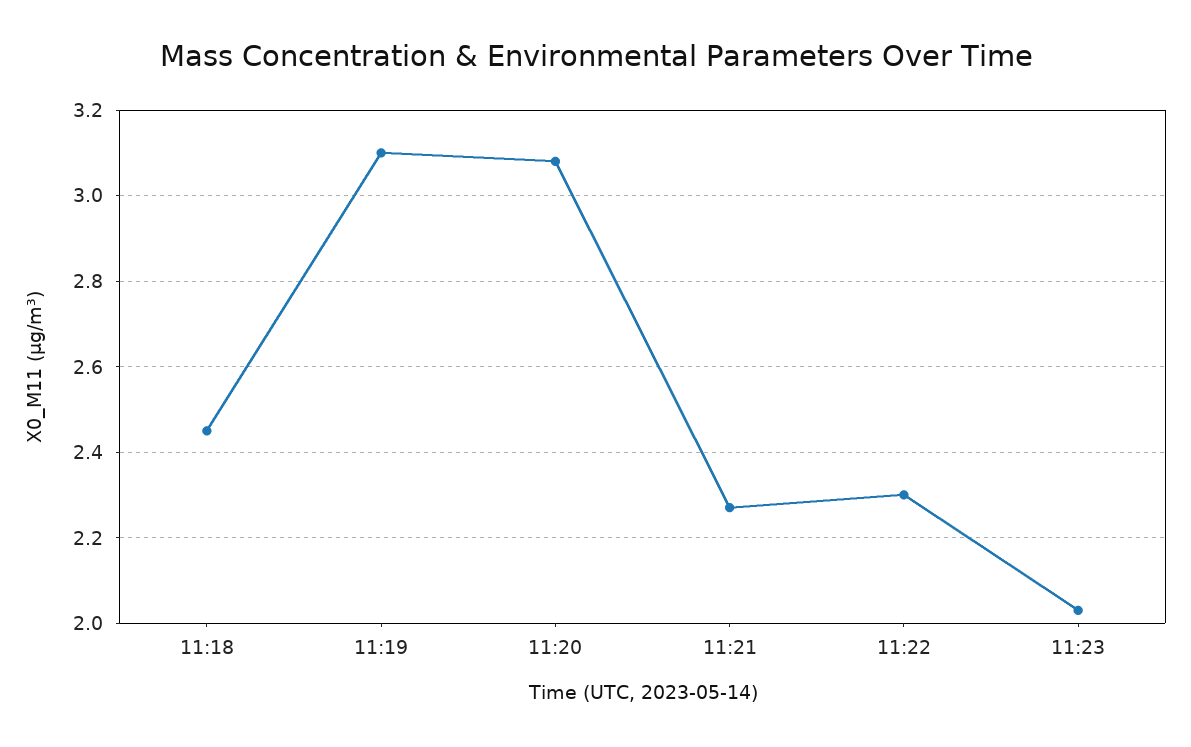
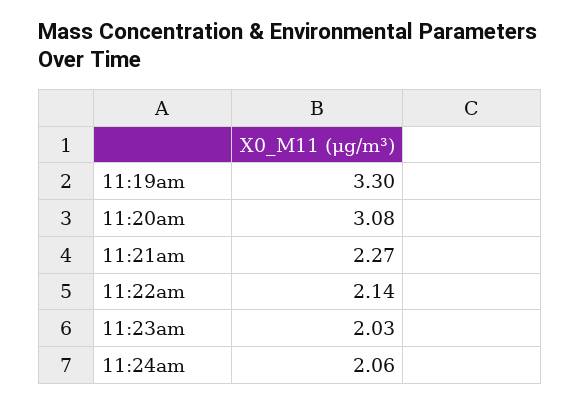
11:18: 2.45 -> none
11:19: 3.1 -> 3.3
11:22: 2.3 -> 2.14
11:24am: none -> 2.06

